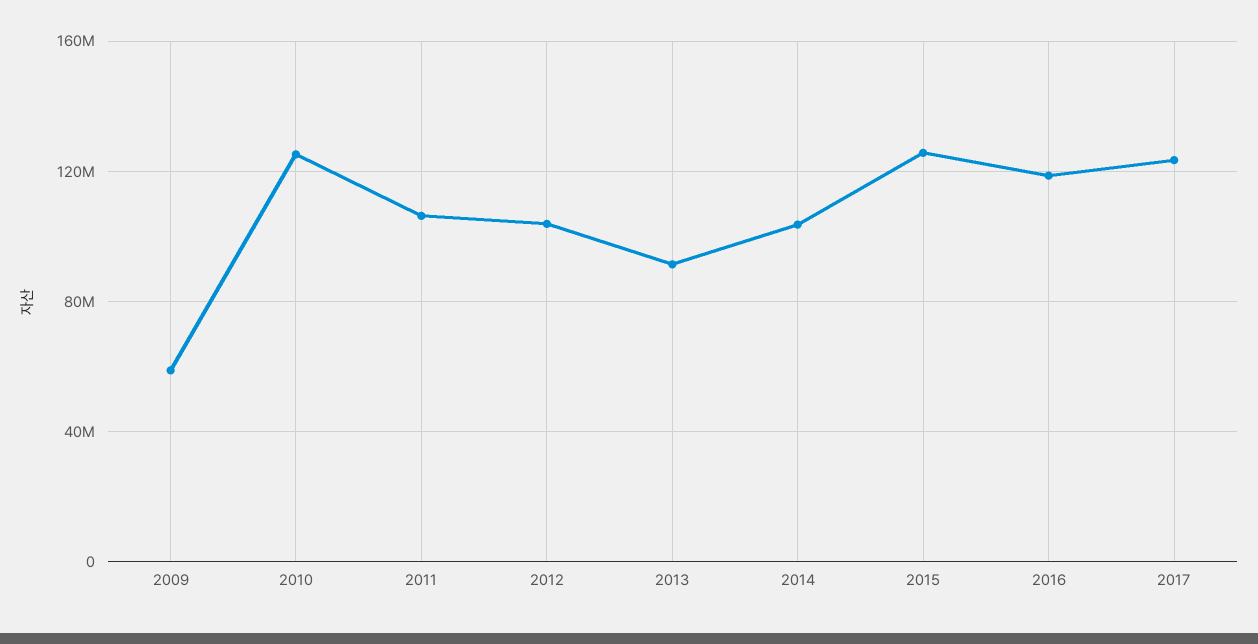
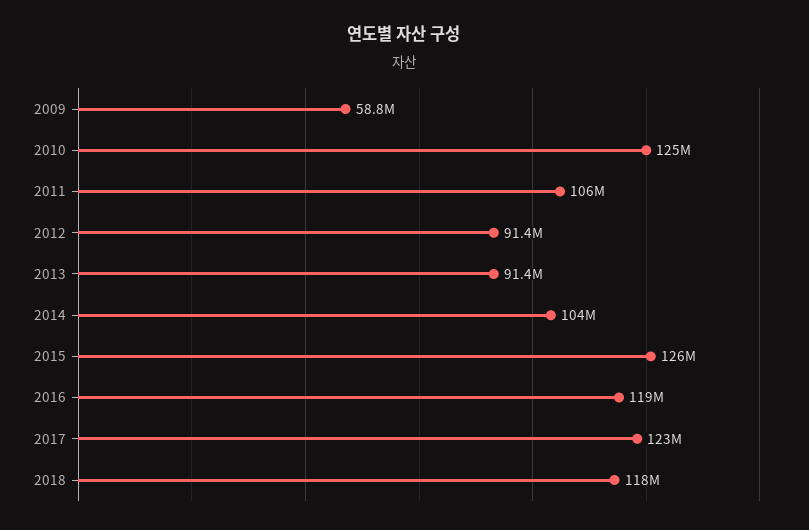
2012: 105000000 -> 91400000
2018: none -> 118000000

